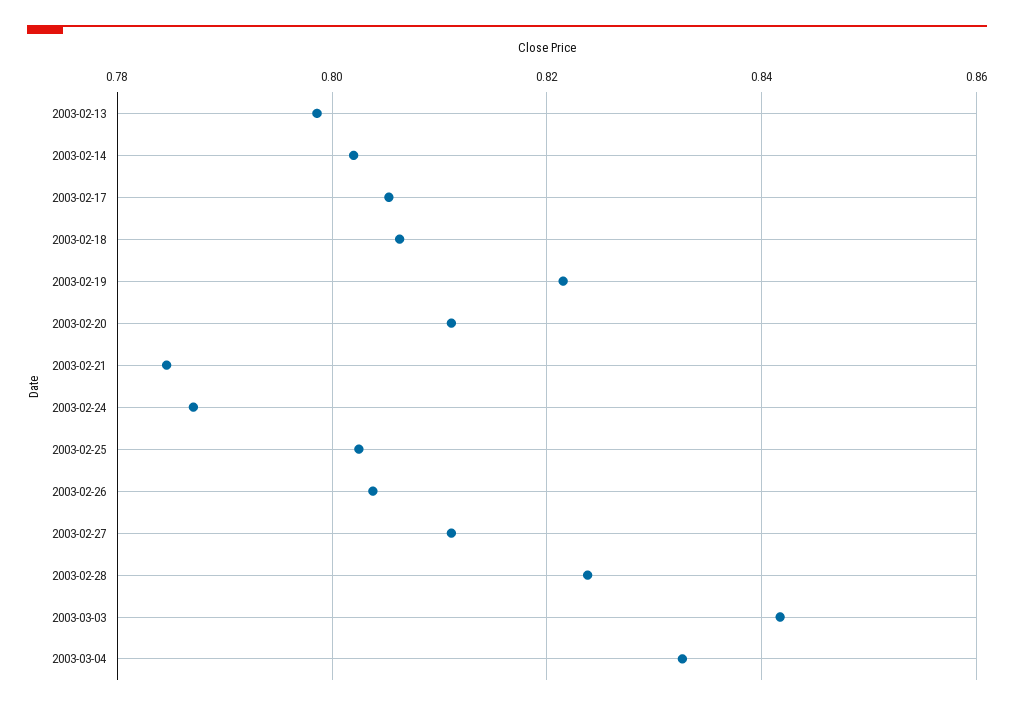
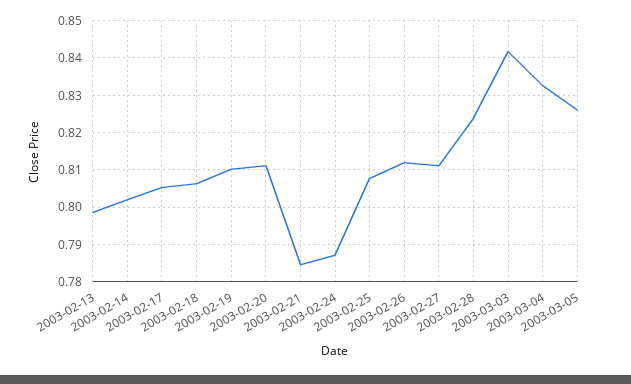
2003-02-19: 0.822 -> 0.81
2003-02-25: 0.802 -> 0.808
2003-02-26: 0.804 -> 0.812
2003-03-05: none -> 0.826

